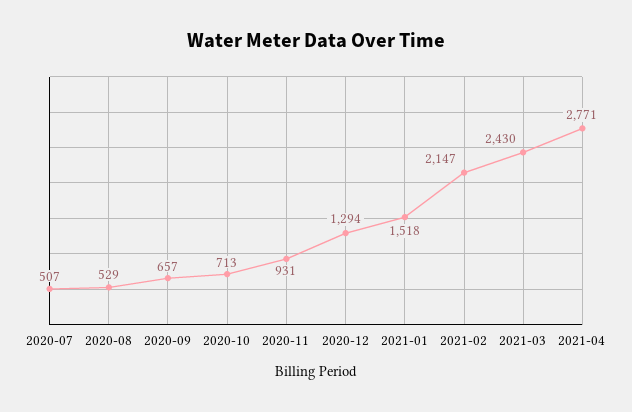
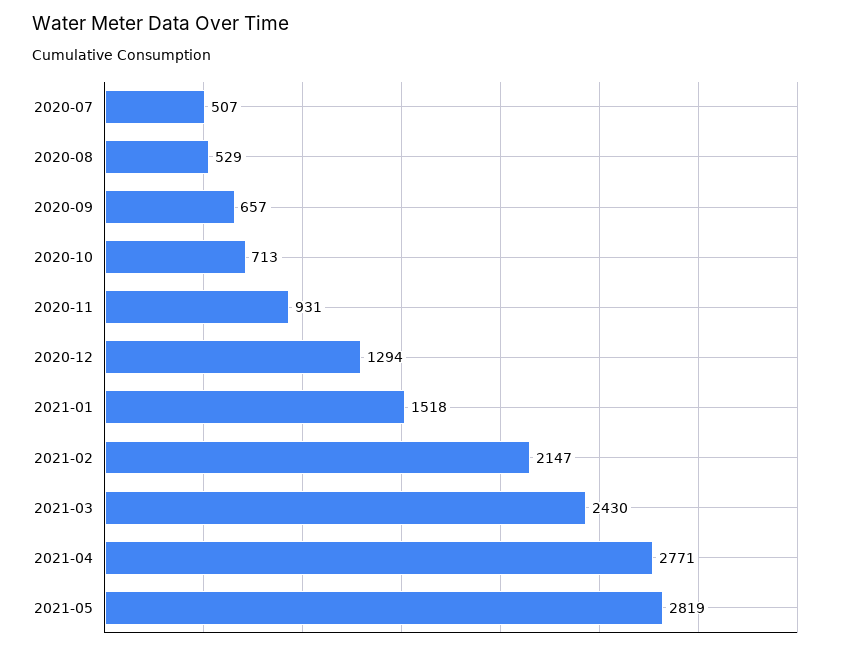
2021-05: none -> 2819

